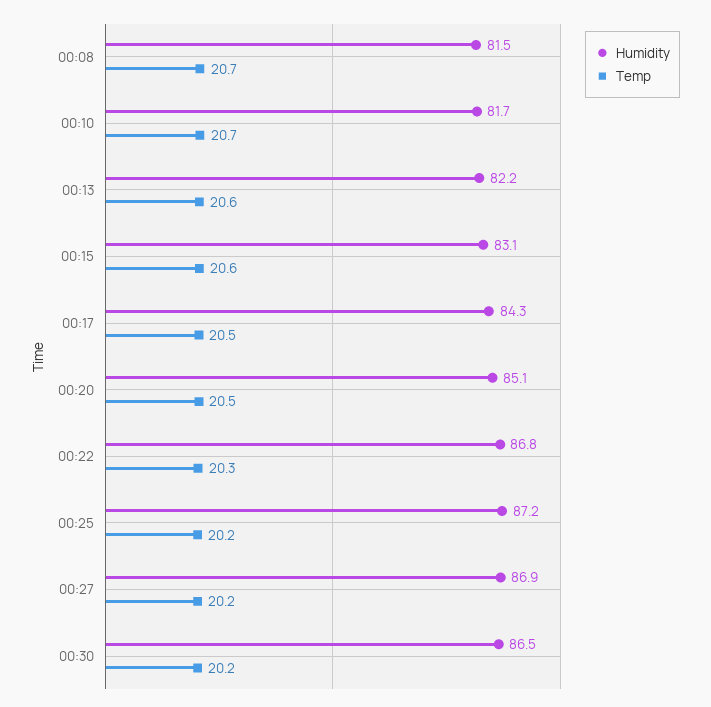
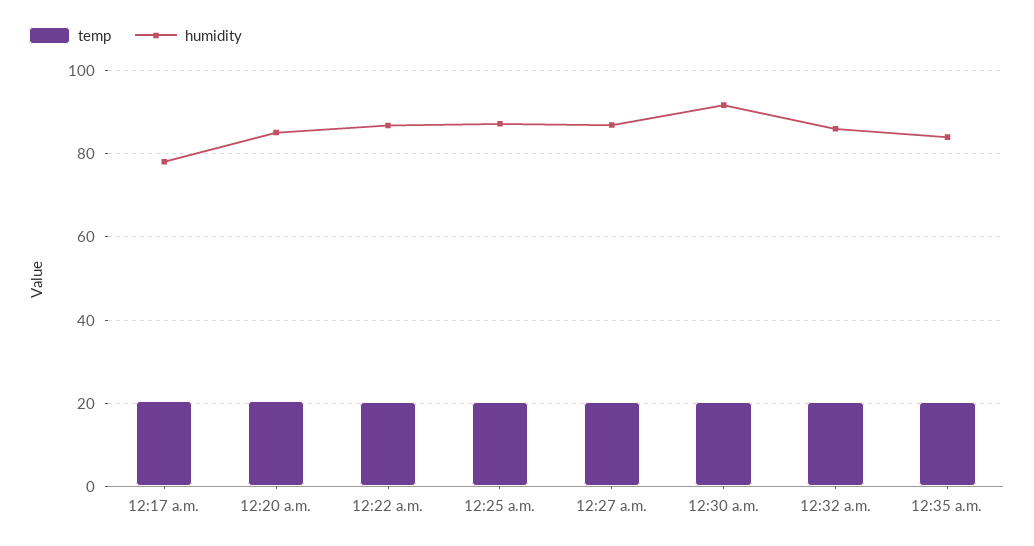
Humidity, 00:08: 81.5 -> none
Temp, 00:08: 20.7 -> none
Humidity, 00:10: 81.7 -> none
Temp, 00:10: 20.7 -> none
Humidity, 00:13: 82.2 -> none
Temp, 00:13: 20.6 -> none
Humidity, 00:15: 83.1 -> none
Temp, 00:15: 20.6 -> none
Humidity, 00:17: 84.3 -> 78
Humidity, 00:30: 86.5 -> 92
Temp, 12:32 a.m.: none -> 20
Humidity, 12:32 a.m.: none -> 86
Temp, 12:35 a.m.: none -> 20
Humidity, 12:35 a.m.: none -> 84

